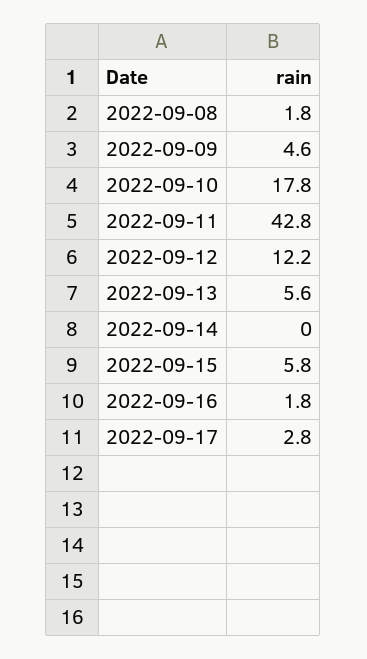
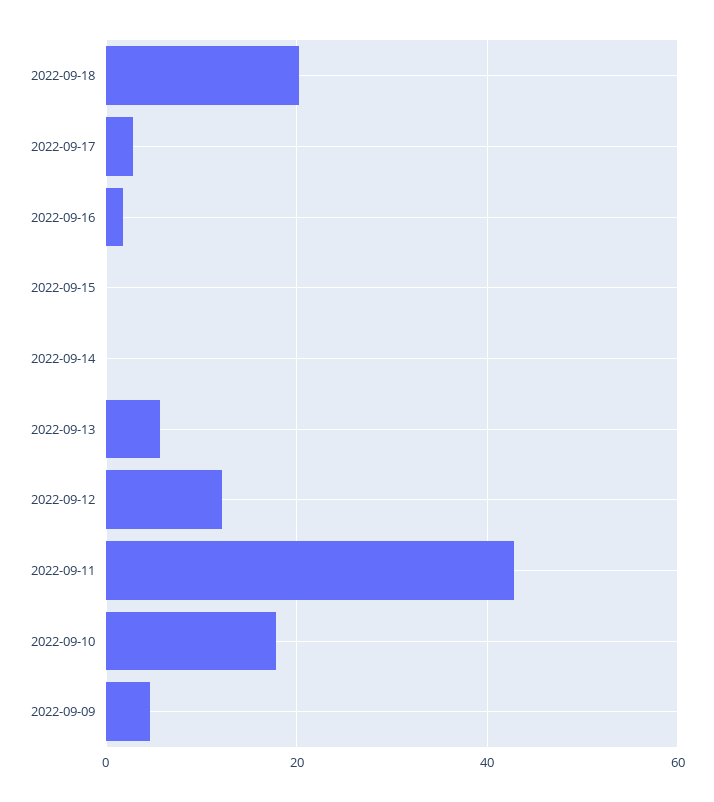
2022-09-08: 1.8 -> none
2022-09-15: 5.8 -> 0
2022-09-18: none -> 20

